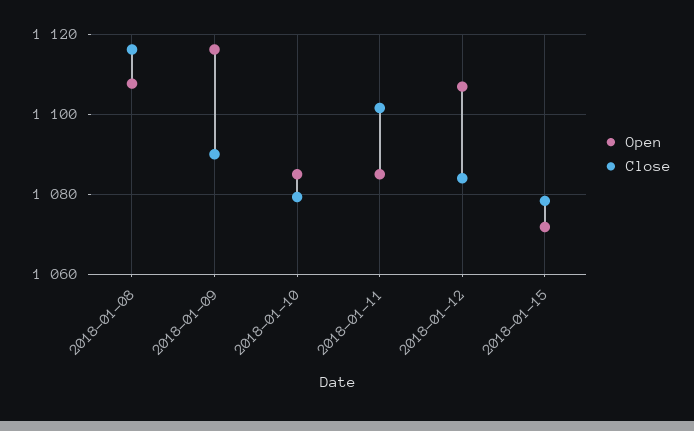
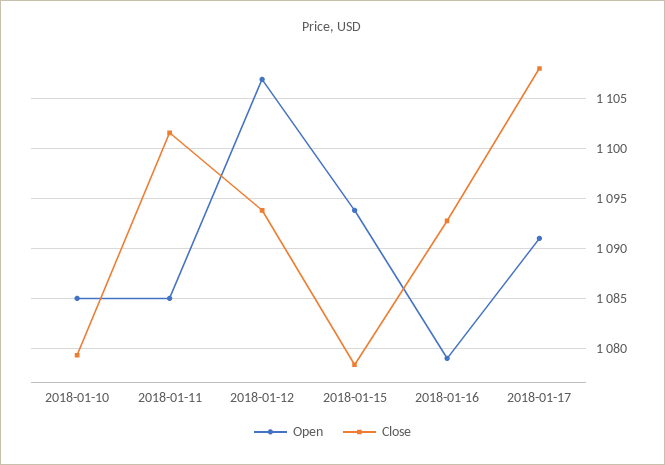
Open, 2018-01-08: 1108 -> none
Close, 2018-01-08: 1116 -> none
Open, 2018-01-09: 1116 -> none
Close, 2018-01-09: 1090 -> none
Close, 2018-01-12: 1084 -> 1094
Open, 2018-01-15: 1072 -> 1094
Open, 2018-01-16: none -> 1079
Close, 2018-01-16: none -> 1093
Open, 2018-01-17: none -> 1091
Close, 2018-01-17: none -> 1108

